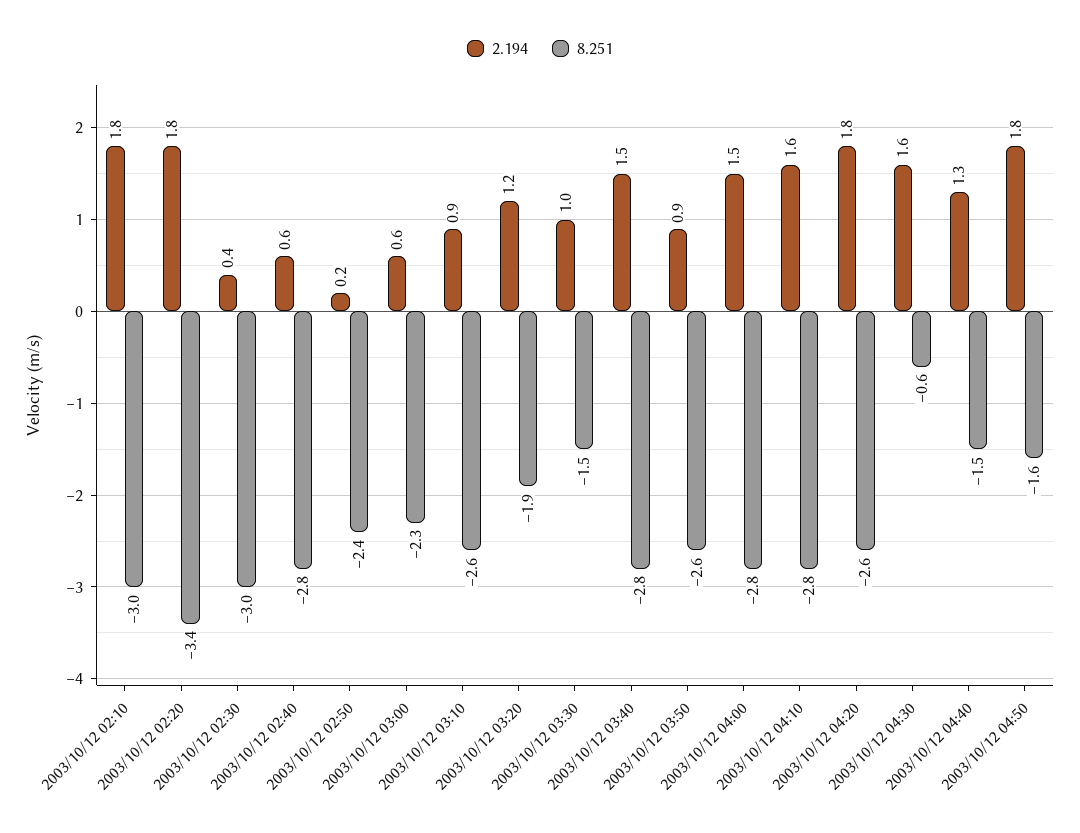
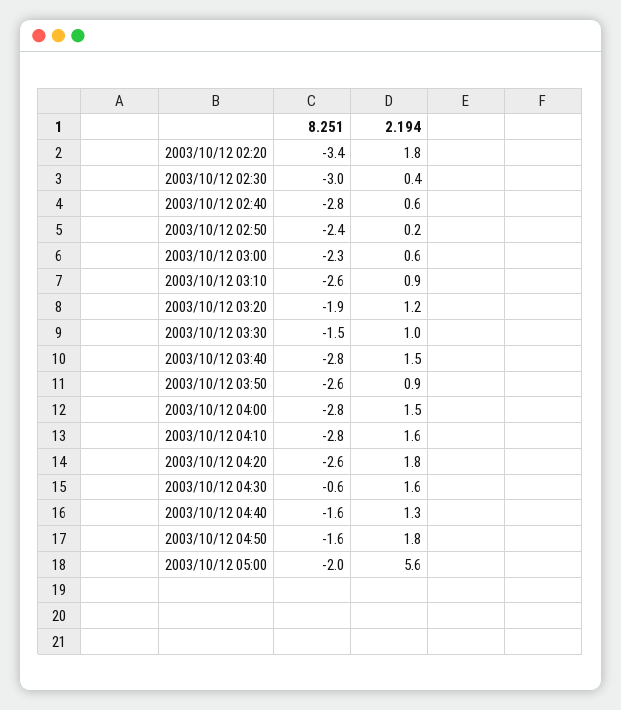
2.194, 2003/10/12 02:10: 1.8 -> none
8.251, 2003/10/12 02:10: -3 -> none
8.251, 2003/10/12 04:40: -1.5 -> -1.6
8.251, 2003/10/12 05:00: none -> -2
2.194, 2003/10/12 05:00: none -> 5.6

